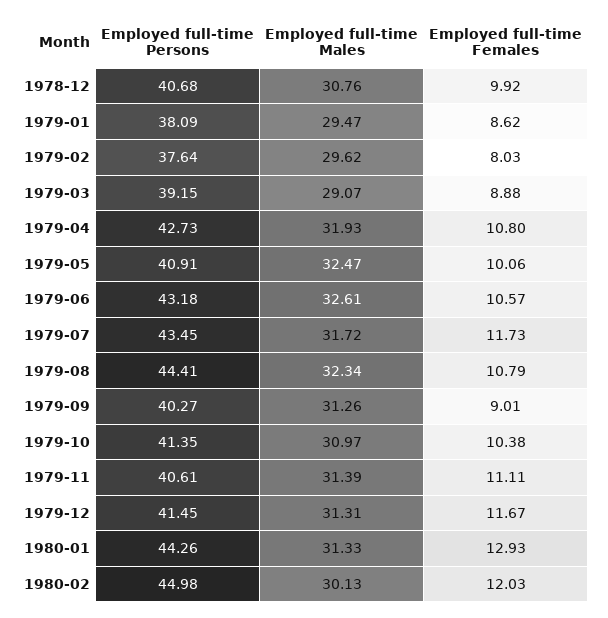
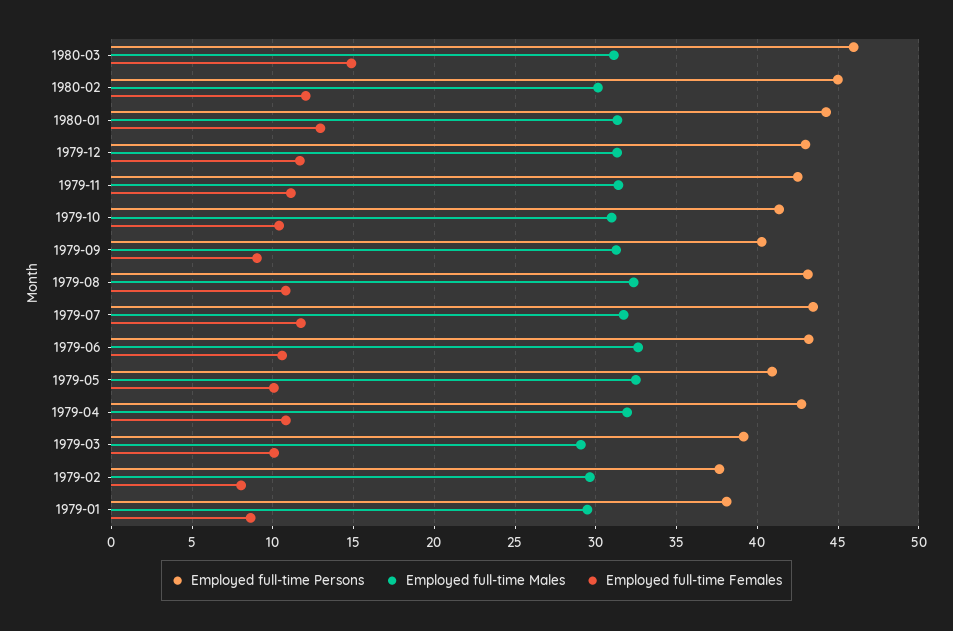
Employed full-time Persons, 1978-12: 40.68 -> none
Employed full-time Males, 1978-12: 30.76 -> none
Employed full-time Females, 1978-12: 9.92 -> none
Employed full-time Females, 1979-03: 8.88 -> 10
Employed full-time Persons, 1979-08: 44.41 -> 43
Employed full-time Persons, 1979-11: 40.61 -> 42.5
Employed full-time Persons, 1979-12: 41.45 -> 43
Employed full-time Persons, 1980-03: none -> 46
Employed full-time Males, 1980-03: none -> 31
Employed full-time Females, 1980-03: none -> 15

